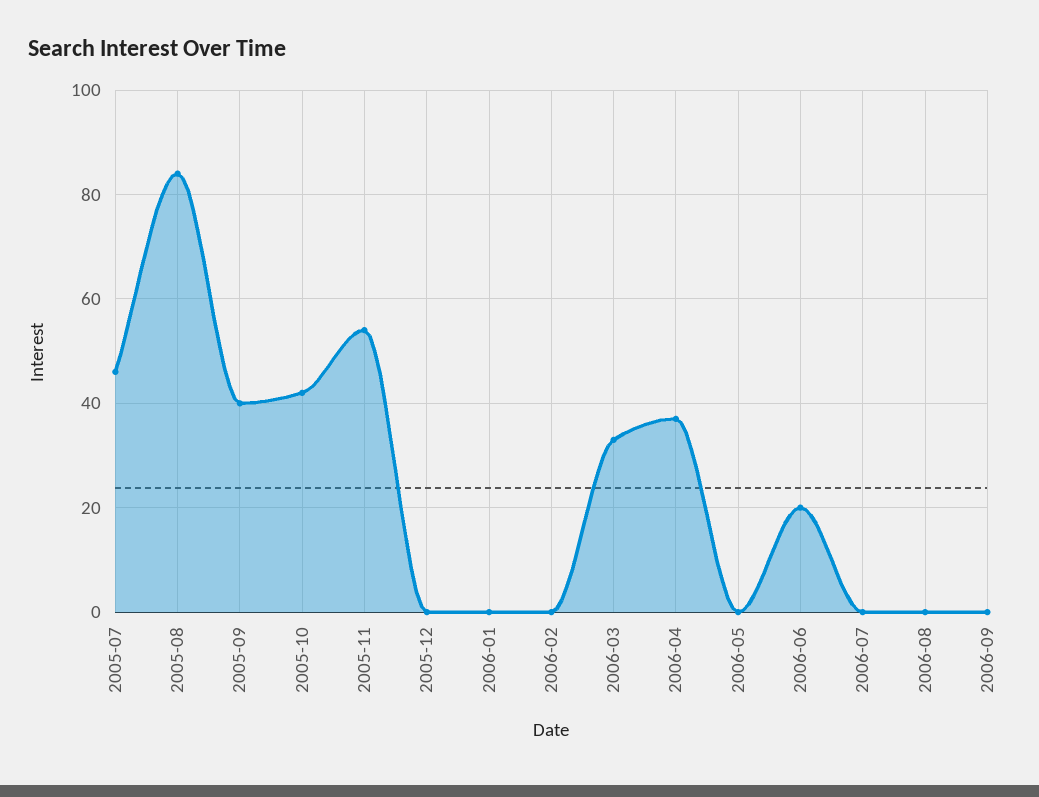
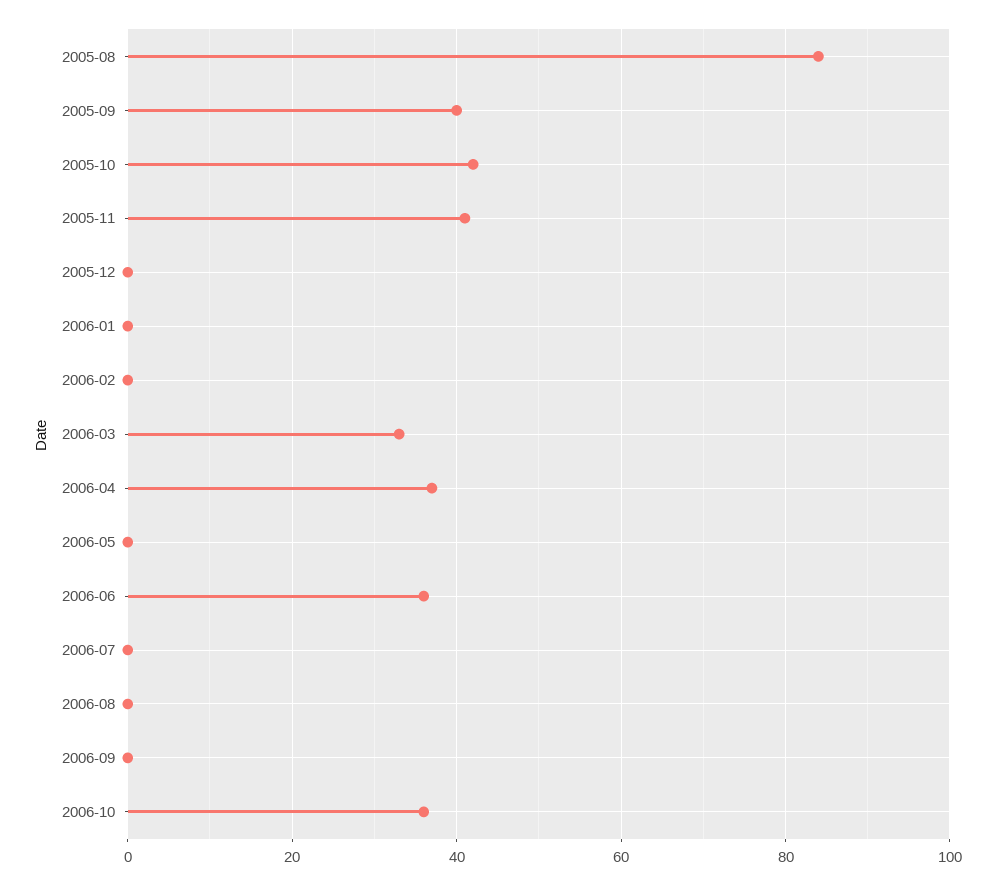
2005-07: 45 -> none
2005-11: 55 -> 40
2006-06: 20 -> 35
2006-10: none -> 35

